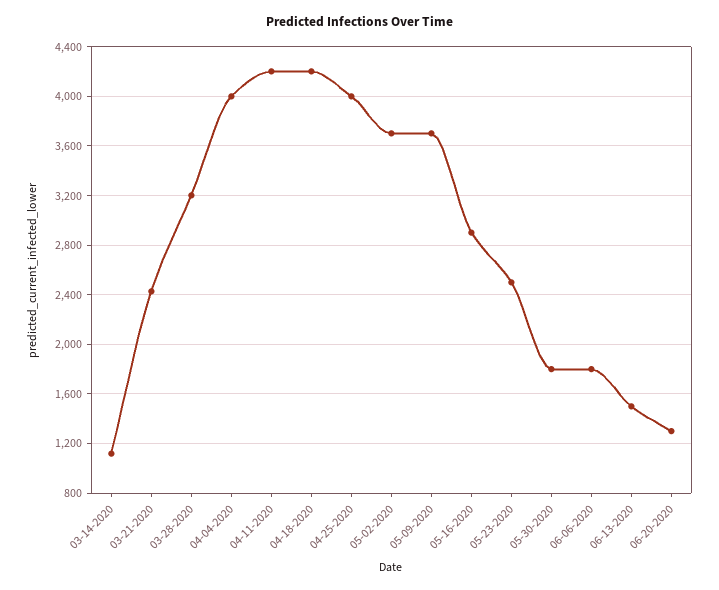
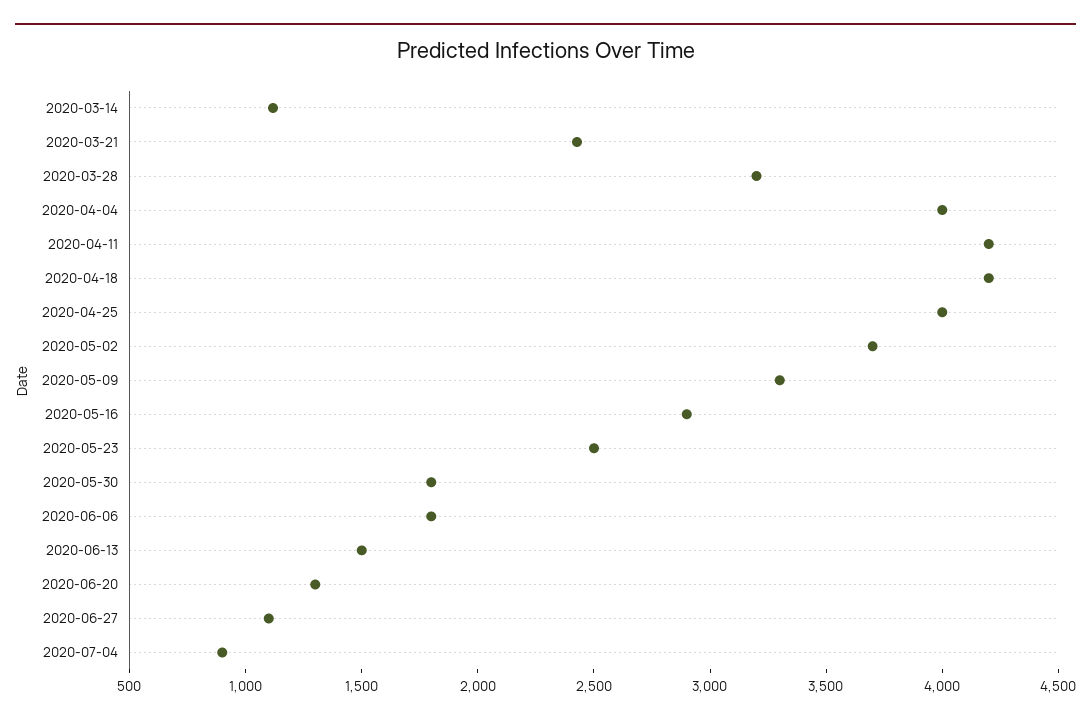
05-09-2020: 3700 -> 3300
2020-06-27: none -> 1100
2020-07-04: none -> 900

